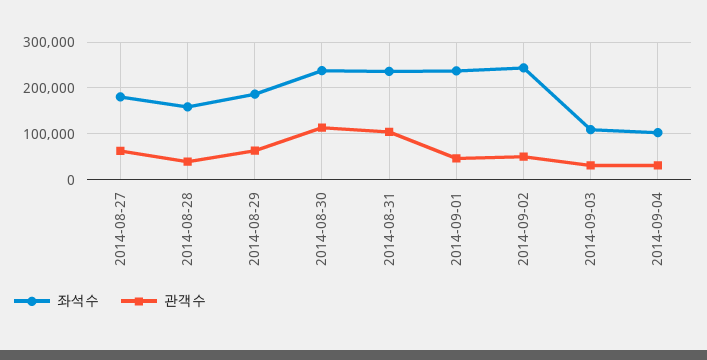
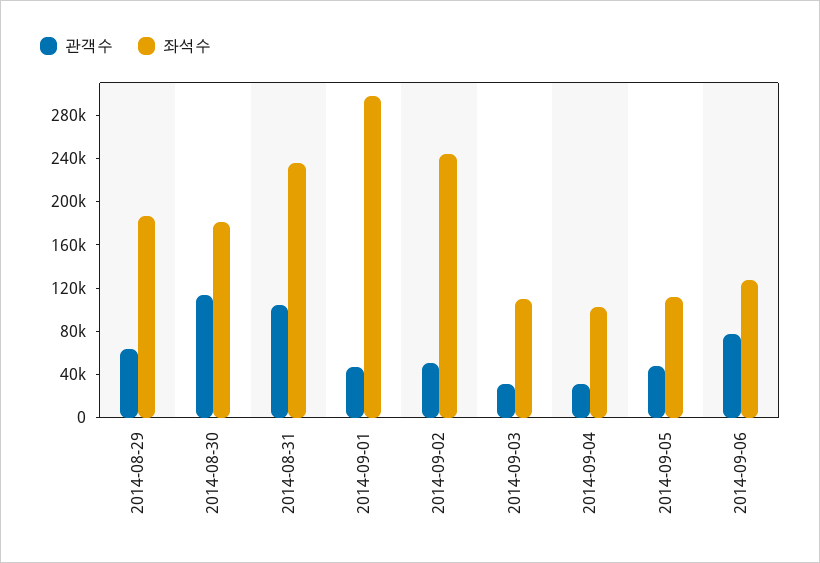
좌석수, 2014-08-27: 180000 -> none
관객수, 2014-08-27: 60000 -> none
좌석수, 2014-08-28: 160000 -> none
관객수, 2014-08-28: 40000 -> none
좌석수, 2014-08-30: 240000 -> 180000
좌석수, 2014-09-01: 240000 -> 300000
관객수, 2014-09-05: none -> 50000
좌석수, 2014-09-05: none -> 110000
관객수, 2014-09-06: none -> 80000
좌석수, 2014-09-06: none -> 130000

